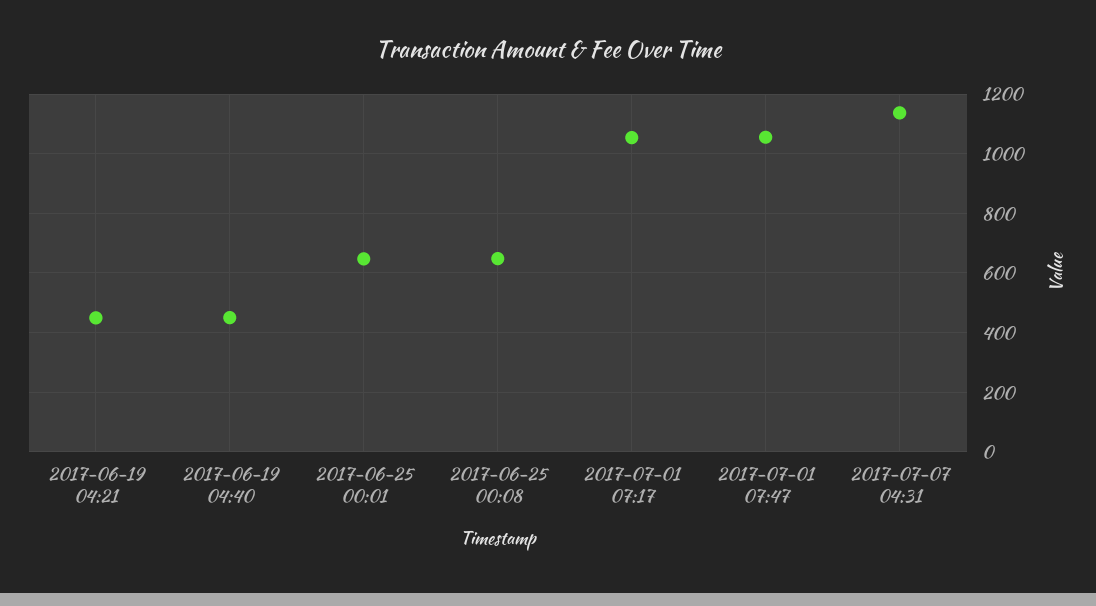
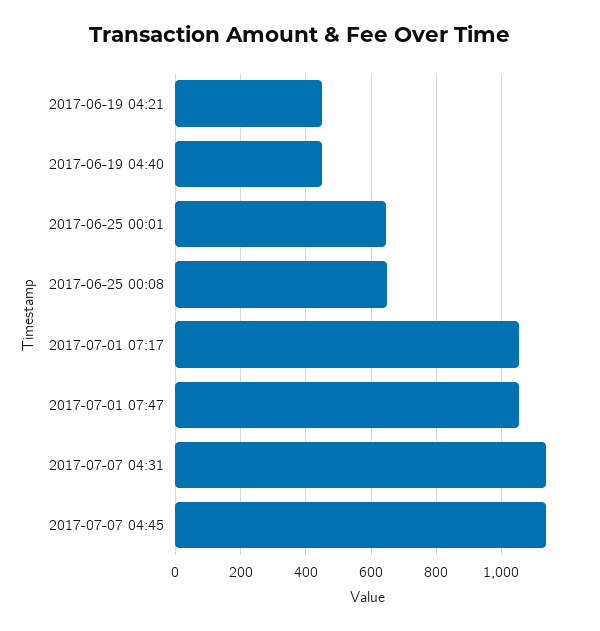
2017-07-07 04:45: none -> 1140

